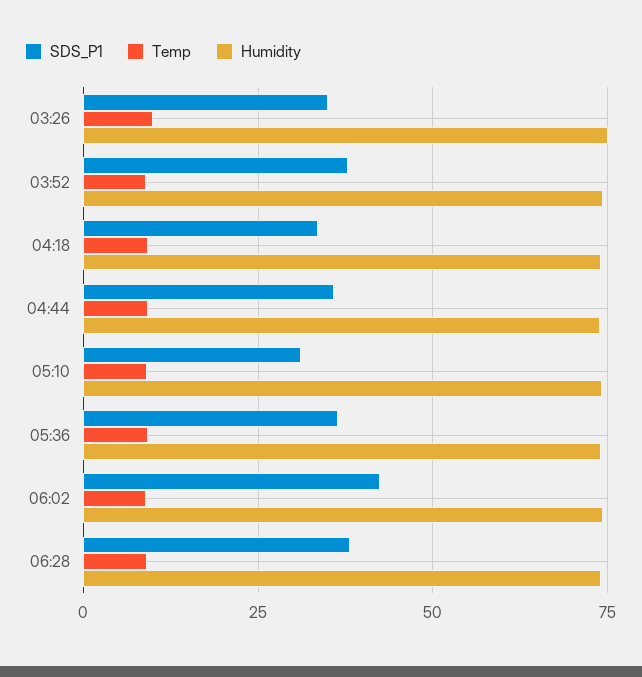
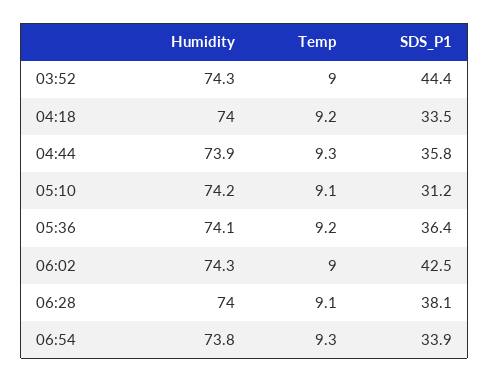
SDS_P1, 03:26: 35 -> none
Temp, 03:26: 10 -> none
Humidity, 03:26: 75 -> none
SDS_P1, 03:52: 37.5 -> 44.4
Humidity, 06:54: none -> 73.8
Temp, 06:54: none -> 9.3
SDS_P1, 06:54: none -> 33.9

